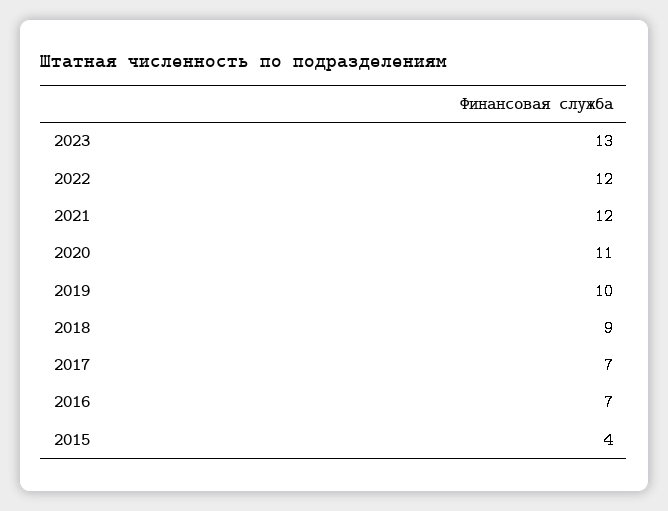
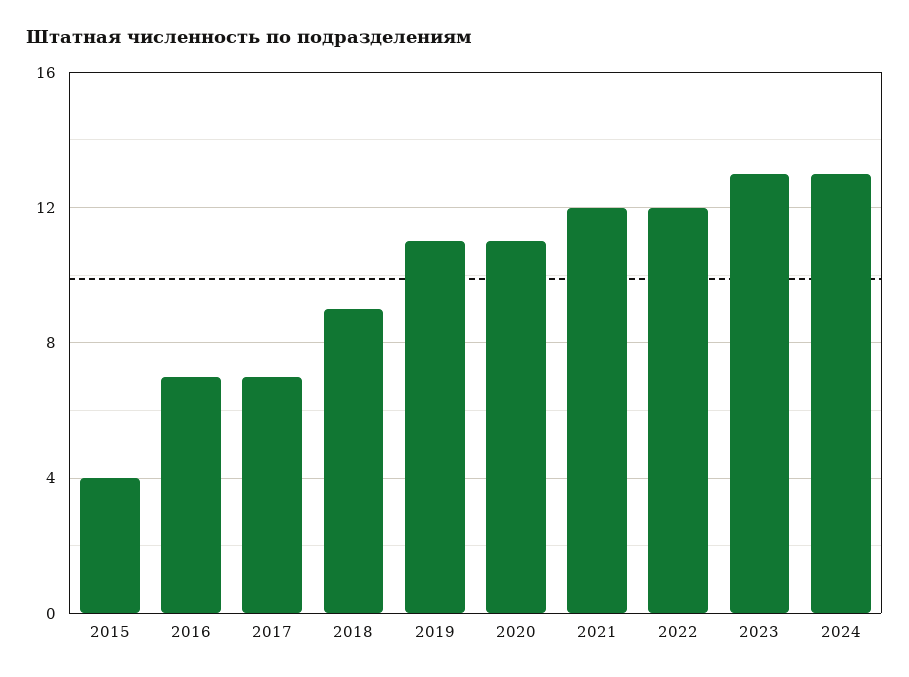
2019: 10 -> 11
2024: none -> 13

